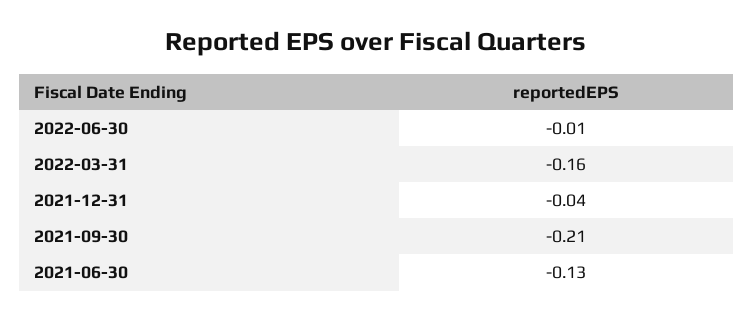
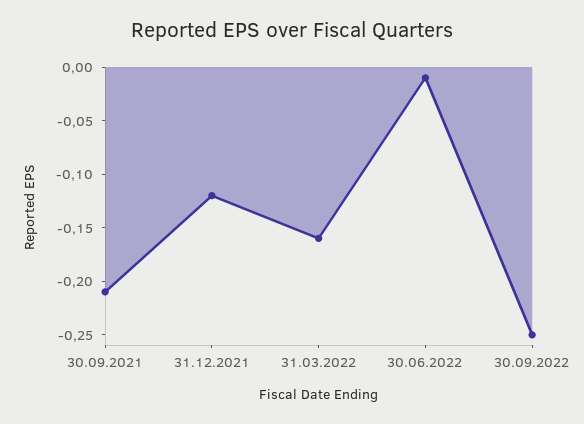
2021-12-31: -0.04 -> -0.12
2021-06-30: -0.13 -> none
30.09.2022: none -> -0.25

